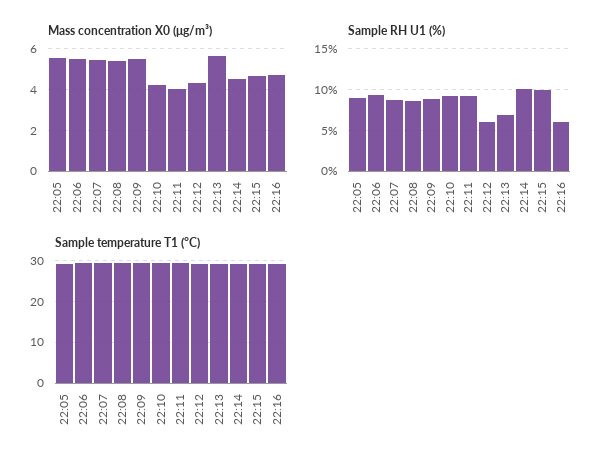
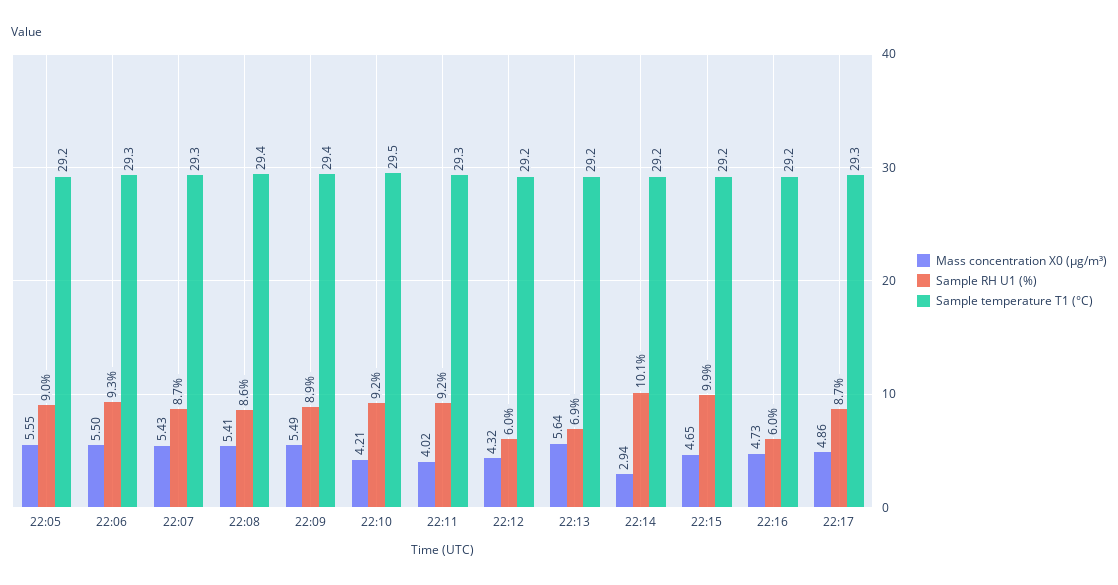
Mass concentration X0 (μg/m³), 22:14: 4.5 -> 2.94
Mass concentration X0 (μg/m³), 22:17: none -> 4.86
Sample RH U1 (%), 22:17: none -> 8.7
Sample temperature T1 (°C), 22:17: none -> 29.3

